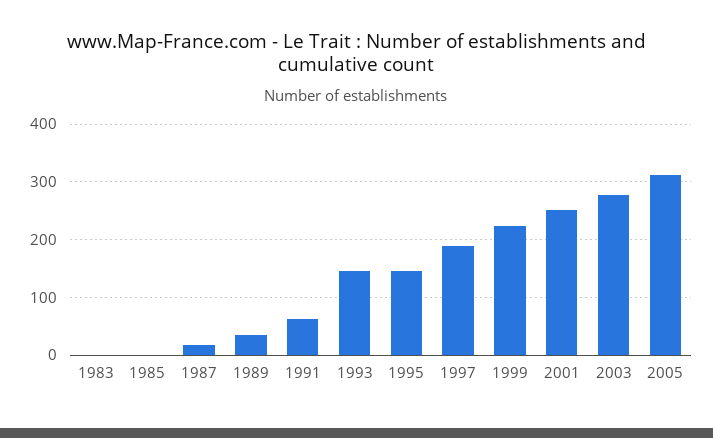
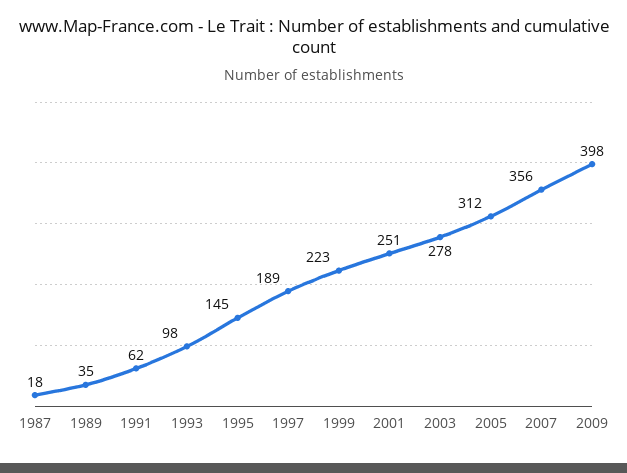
1983: 0 -> none
1985: 0 -> none
1993: 140 -> 98
2007: none -> 356
2009: none -> 398

